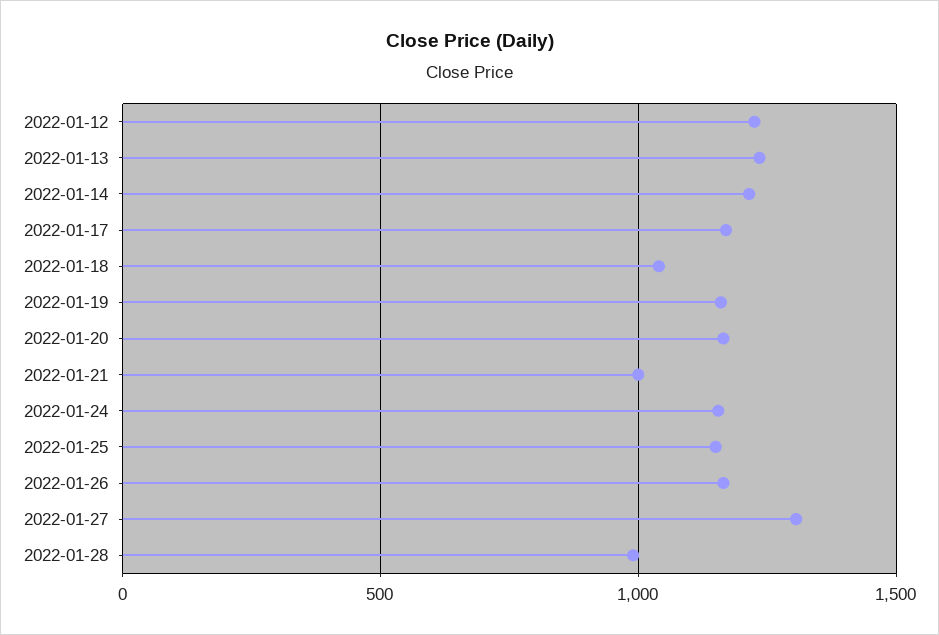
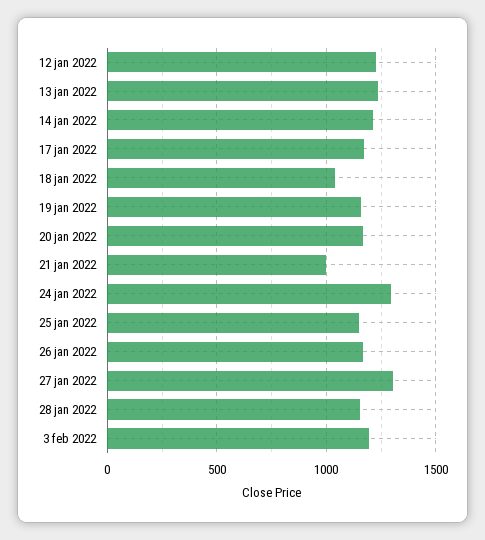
2022-01-24: 1150 -> 1300
2022-01-28: 1000 -> 1150
3 feb 2022: none -> 1200

